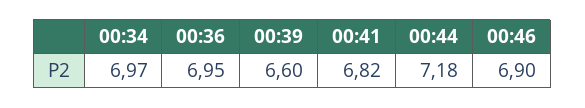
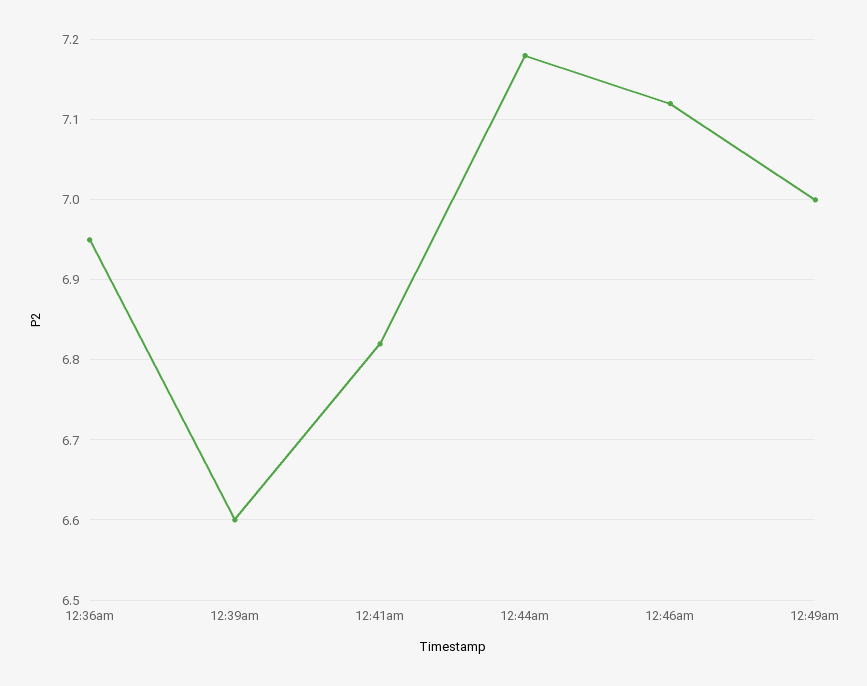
00:34: 6.97 -> none
00:46: 6.9 -> 7.12
12:49am: none -> 7

